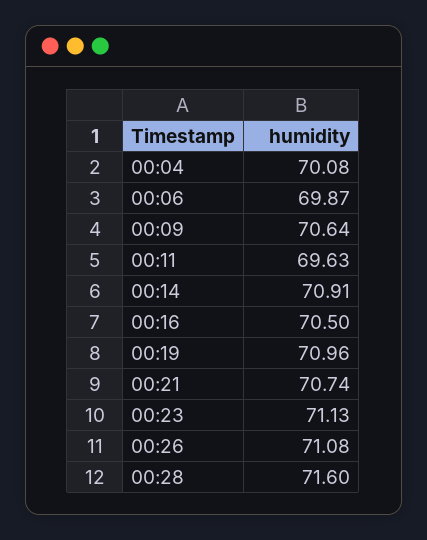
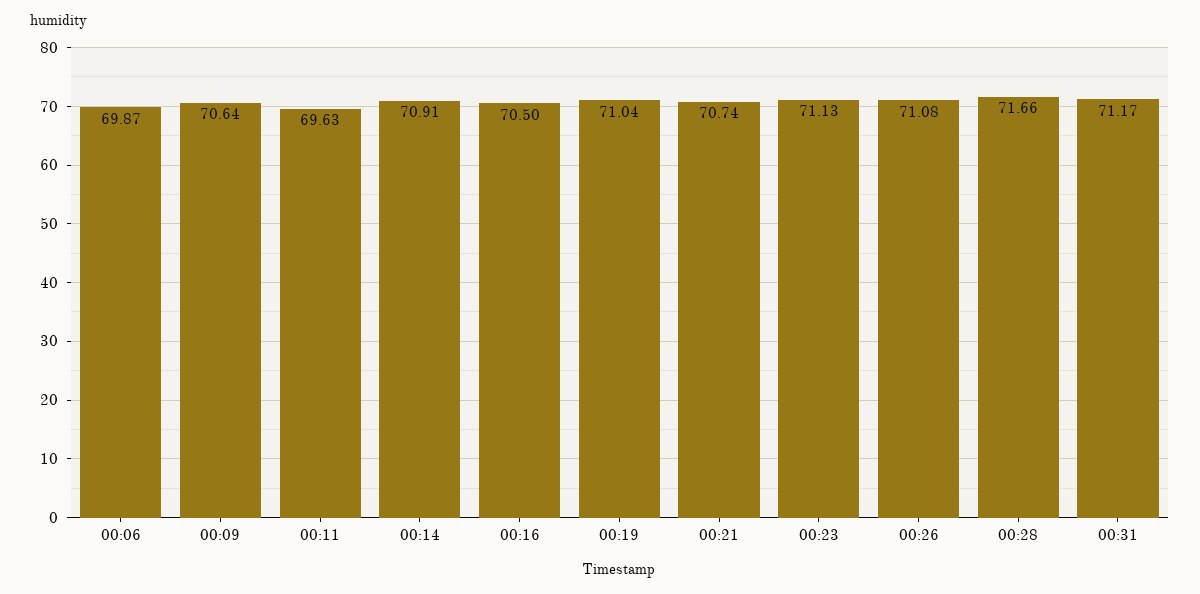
00:04: 70.08 -> none
00:19: 70.96 -> 71.04
00:28: 71.6 -> 71.66
00:31: none -> 71.17

